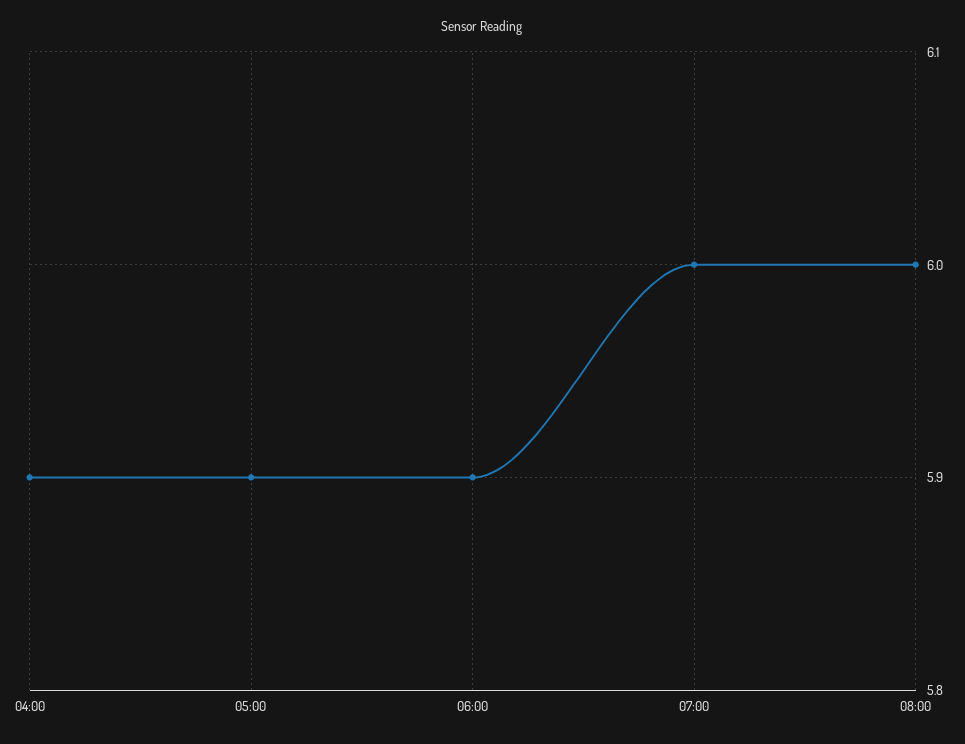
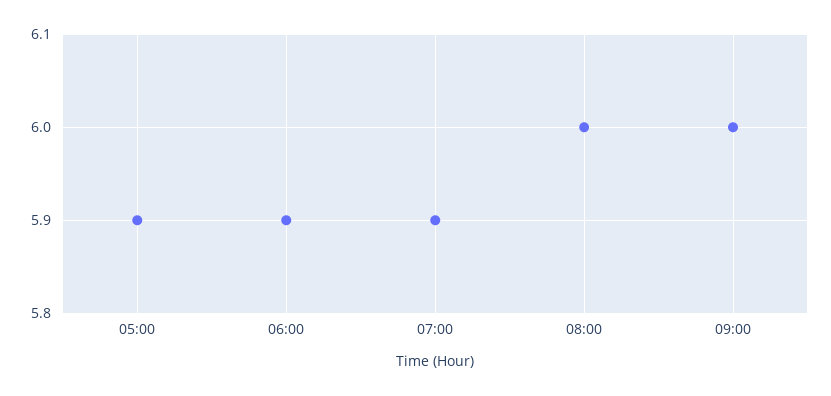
04:00: 5.9 -> none
07:00: 6 -> 5.9
09:00: none -> 6

